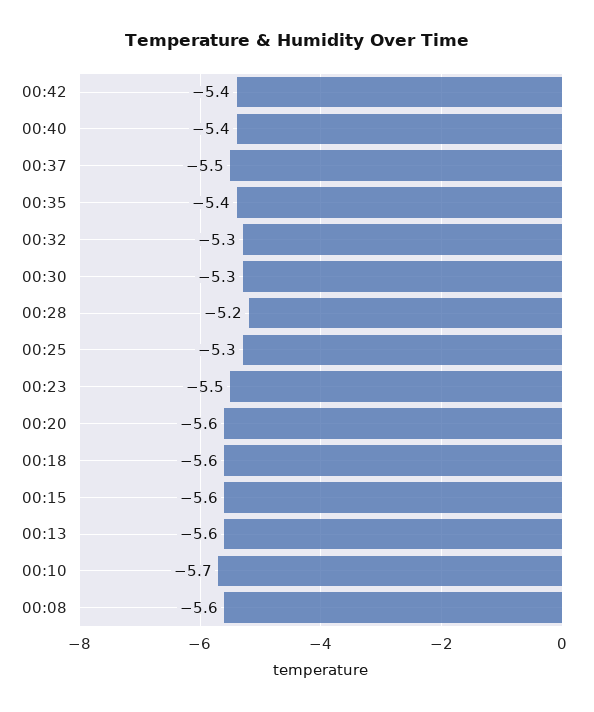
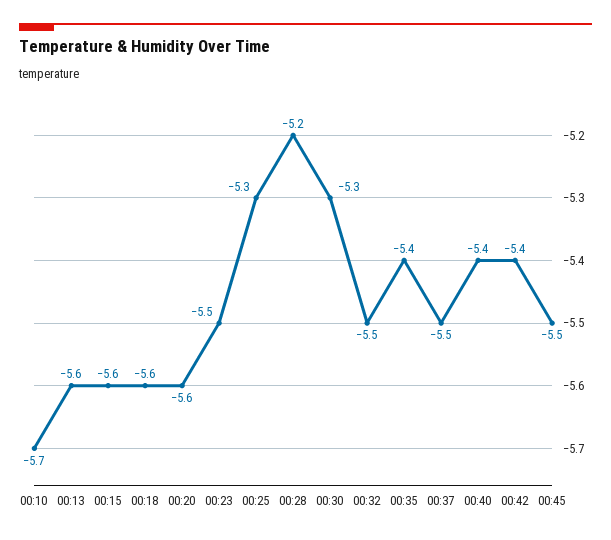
00:32: -5.3 -> -5.5
00:08: -5.6 -> none
00:45: none -> -5.5

